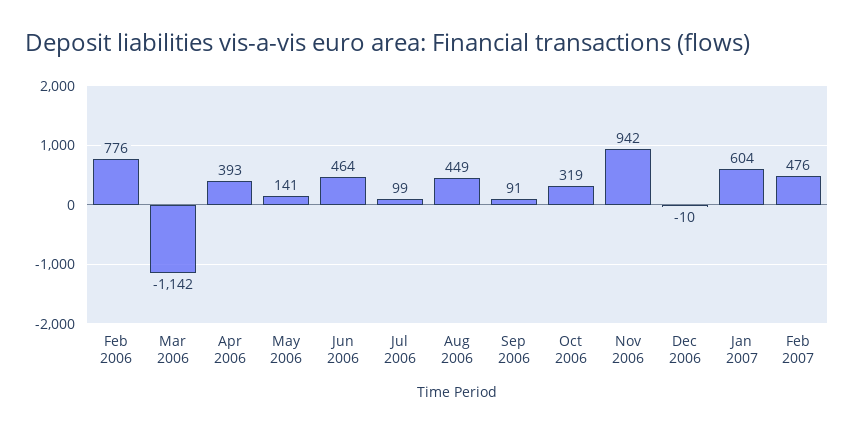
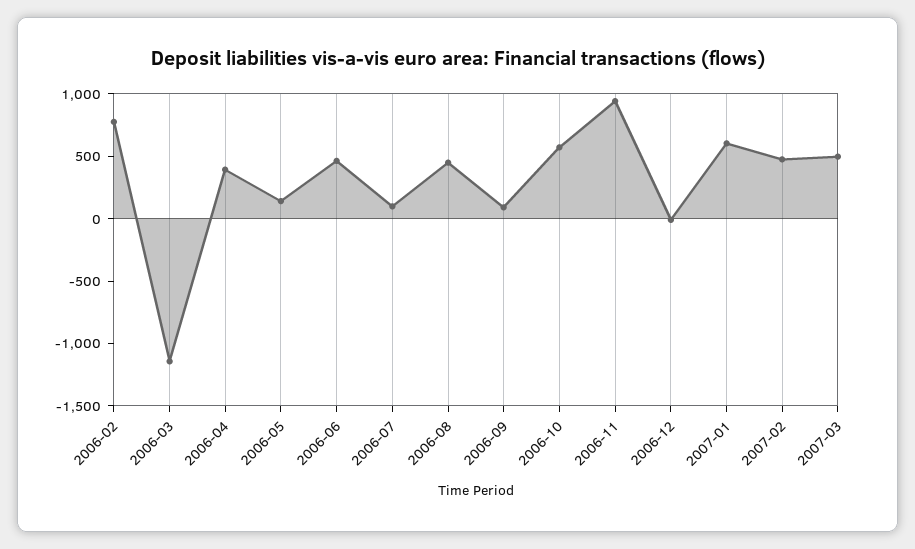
Oct 2006: 319 -> 600
2007-03: none -> 500

